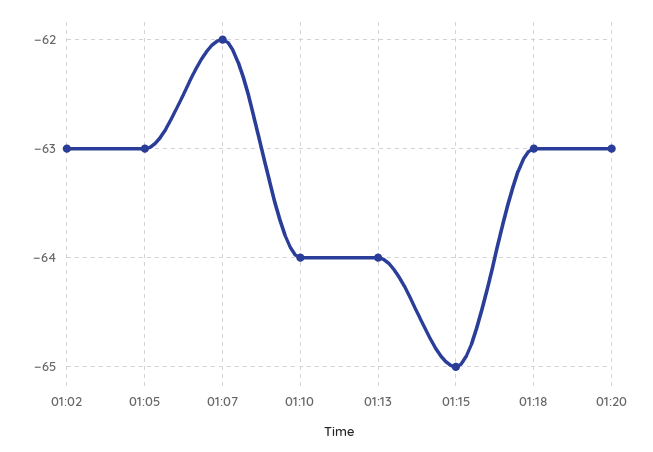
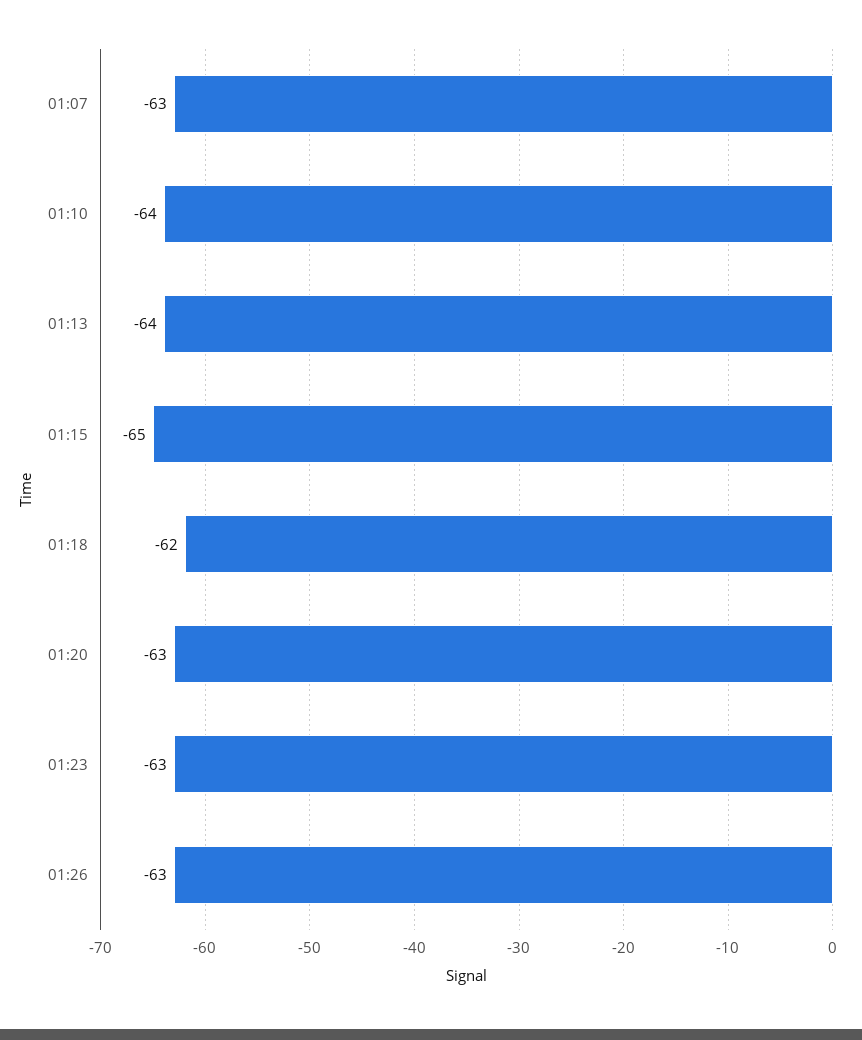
01:02: -63 -> none
01:05: -63 -> none
01:07: -62 -> -63
01:18: -63 -> -62
01:23: none -> -63
01:26: none -> -63

